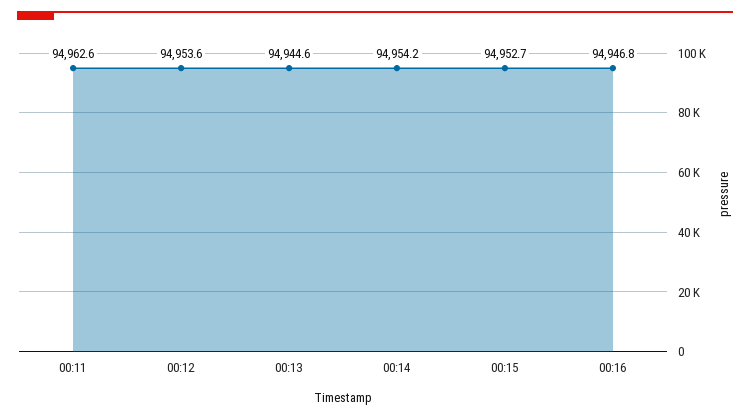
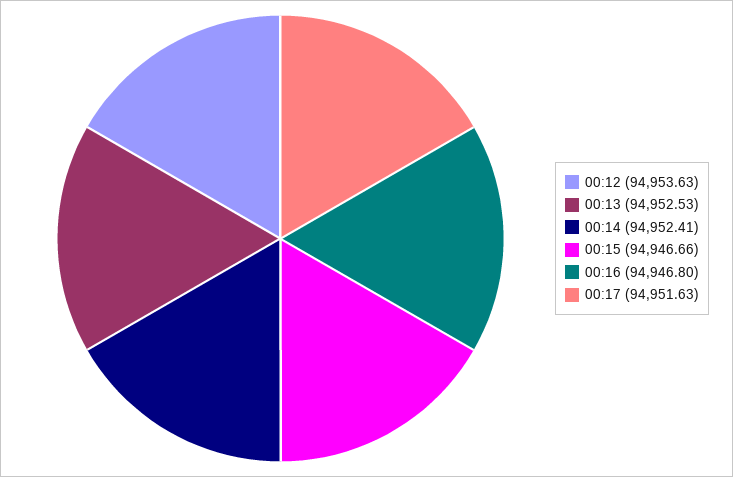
00:11: 94962.6 -> none
00:13: 94944.6 -> 94952.53
00:14: 94954.2 -> 94952.41
00:15: 94952.7 -> 94946.66
00:17: none -> 94951.63

